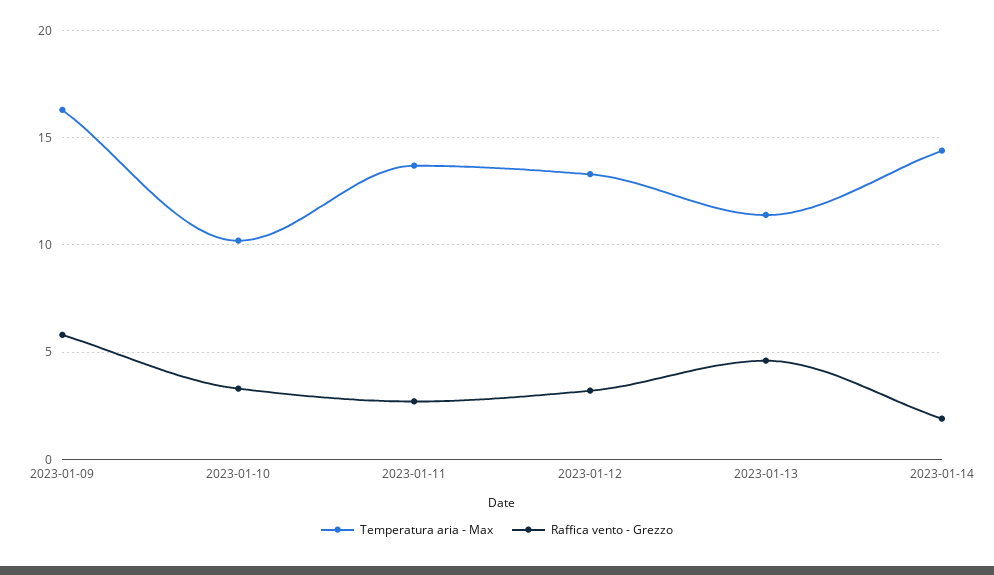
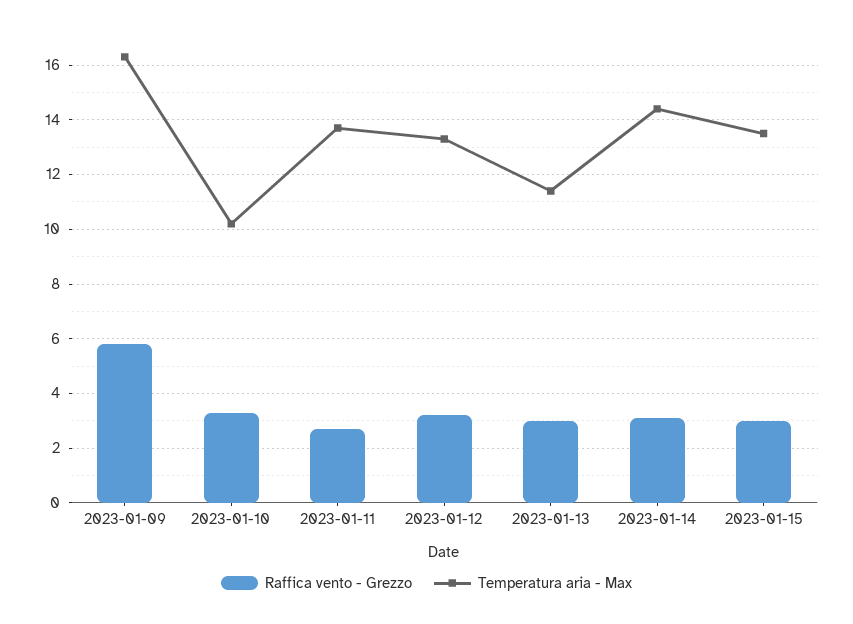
Raffica vento - Grezzo, 2023-01-13: 4.5 -> 3
Raffica vento - Grezzo, 2023-01-14: 2 -> 3
Raffica vento - Grezzo, 2023-01-15: none -> 3
Temperatura aria - Max, 2023-01-15: none -> 13.5

